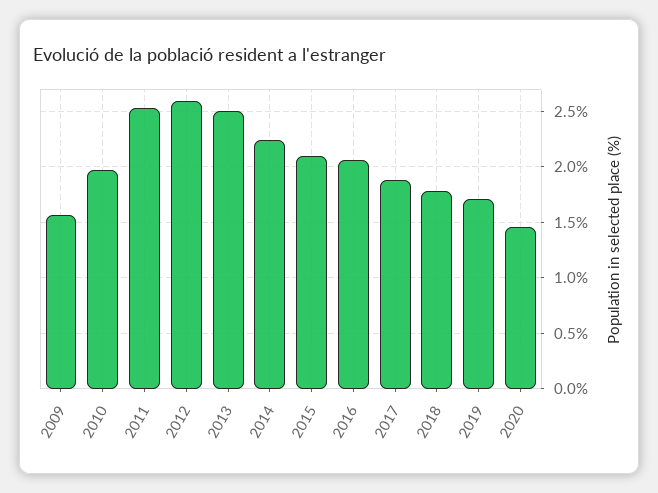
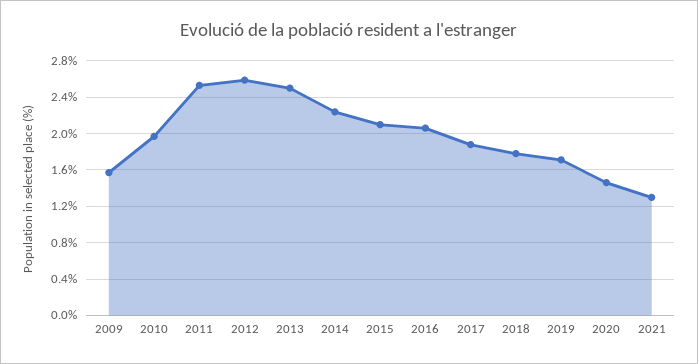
2021: none -> 1.3

